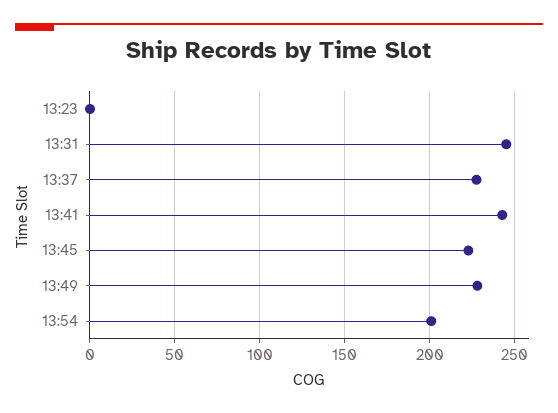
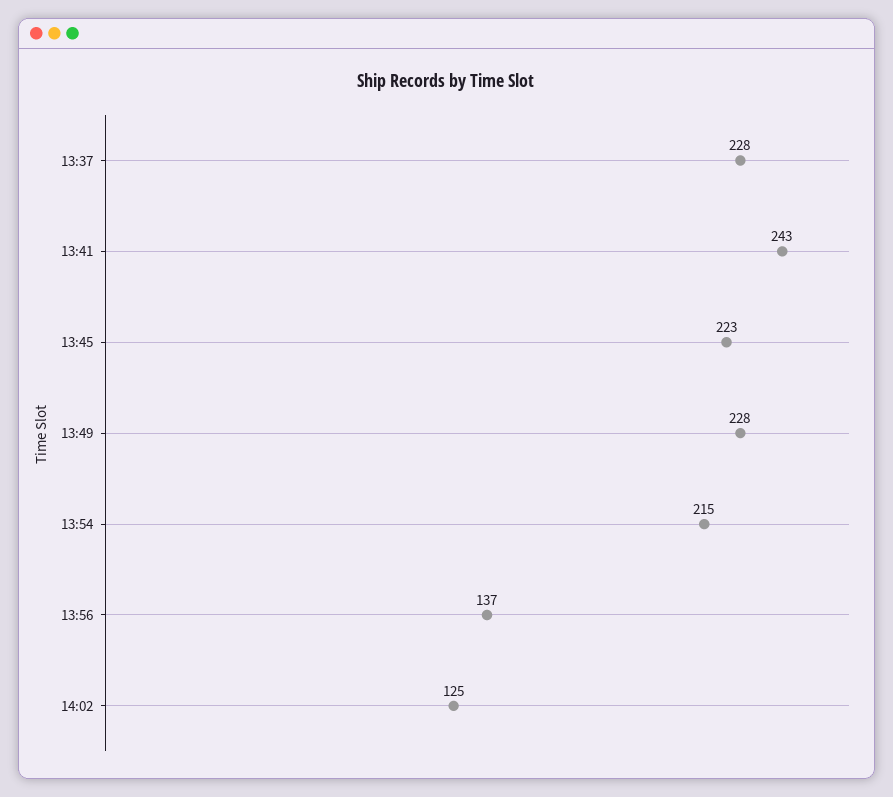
13:23: 0 -> none
13:31: 245 -> none
13:54: 200 -> 215
13:56: none -> 137
14:02: none -> 125

